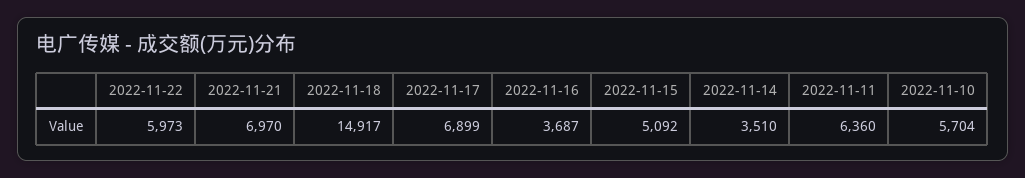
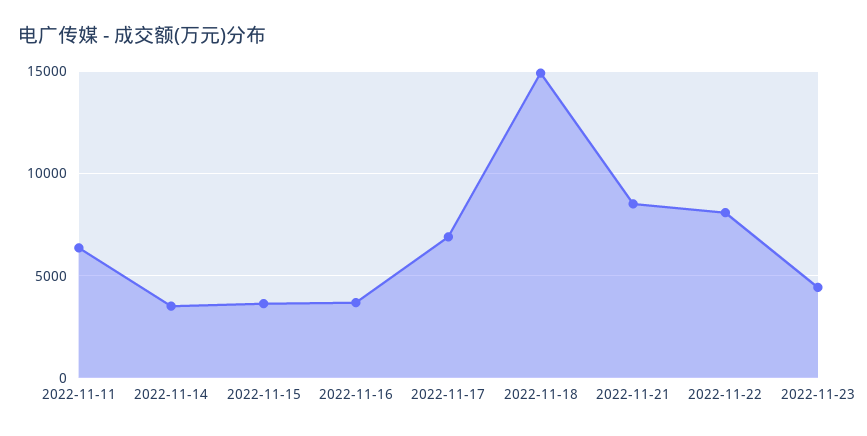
2022-11-22: 5973 -> 8000
2022-11-21: 6970 -> 8500
2022-11-15: 5092 -> 3500
2022-11-10: 5704 -> none
2022-11-23: none -> 4500

